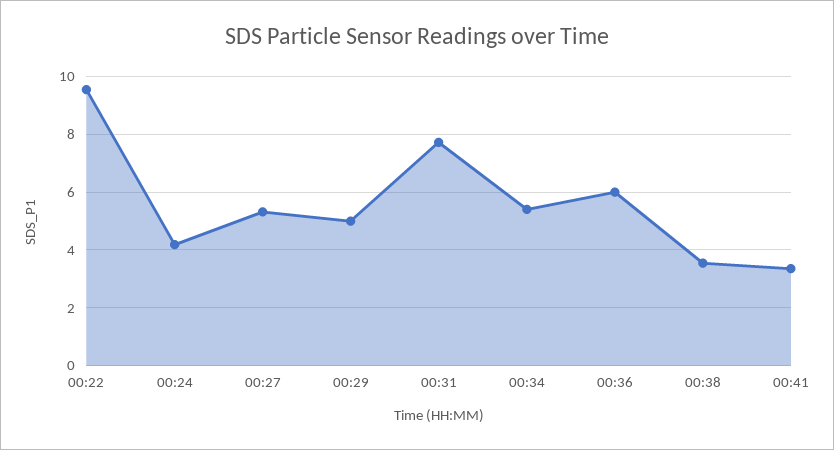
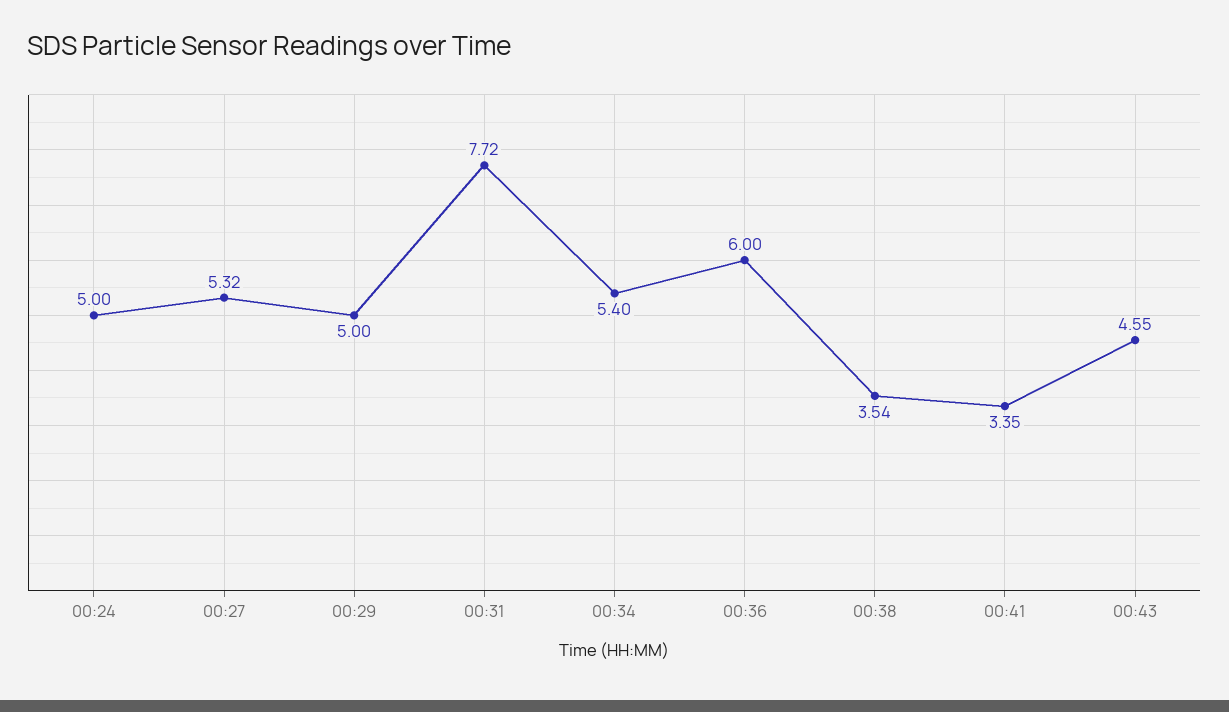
00:22: 9.5 -> none
00:24: 4.25 -> 5
00:43: none -> 4.55

